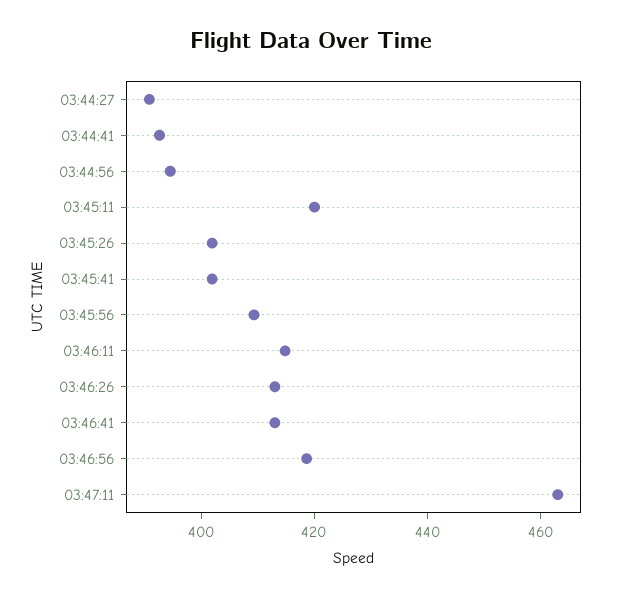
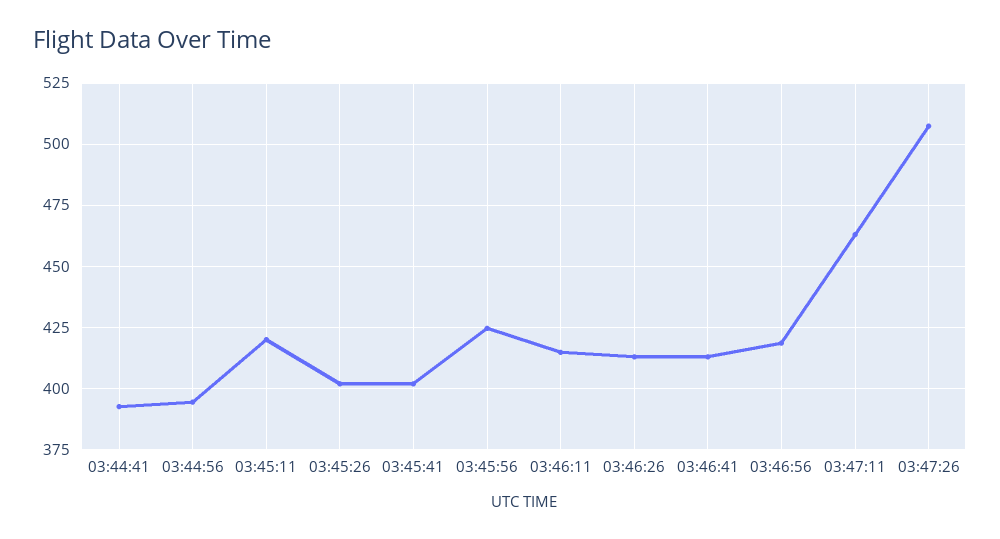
03:44:27: 390 -> none
03:45:56: 410 -> 425
03:47:26: none -> 507.5

